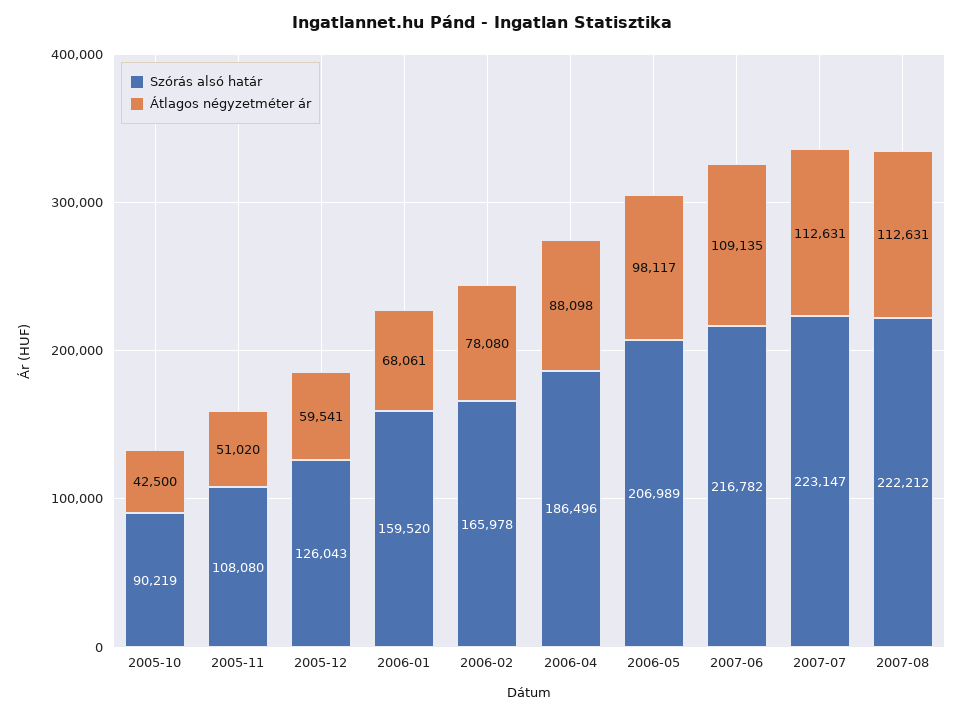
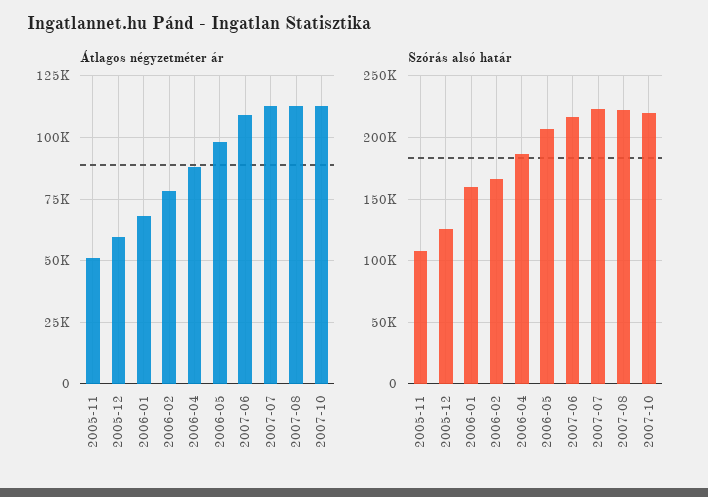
Szórás alsó határ, 2005-10: 90219 -> none
Átlagos négyzetméter ár, 2005-10: 42500 -> none
Átlagos négyzetméter ár, 2007-10: none -> 112500
Szórás alsó határ, 2007-10: none -> 220000

